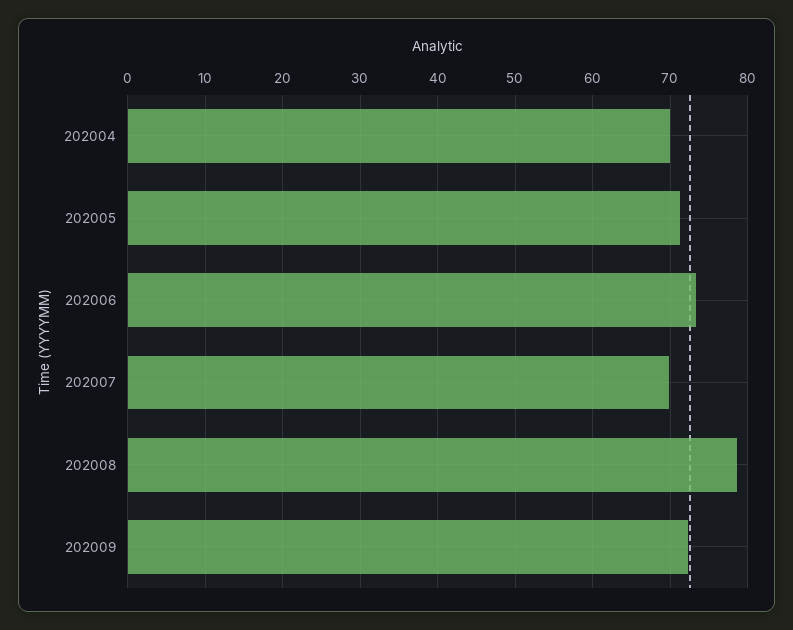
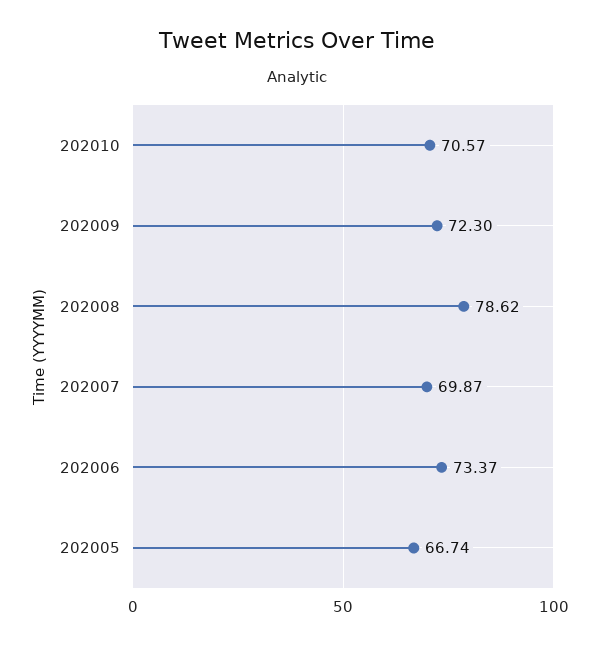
202004: 70 -> none
202005: 71 -> 66.74
202010: none -> 70.57

